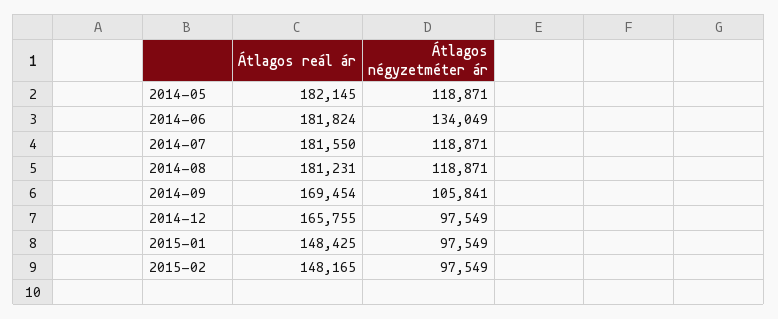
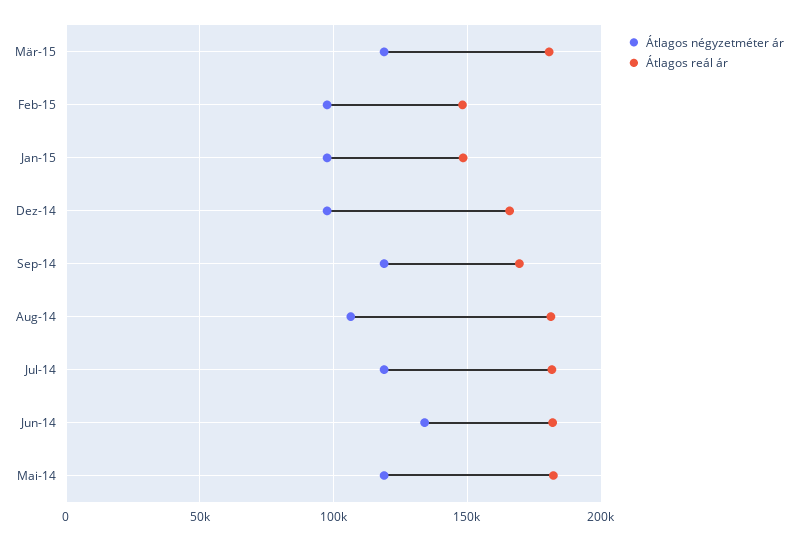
Átlagos négyzetméter ár, 2014-08: 118871 -> 105000
Átlagos négyzetméter ár, 2014-09: 105841 -> 120000
Átlagos négyzetméter ár, Mär-15: none -> 120000
Átlagos reál ár, Mär-15: none -> 180000

